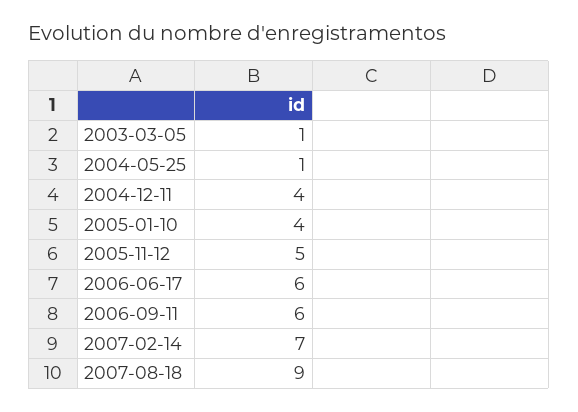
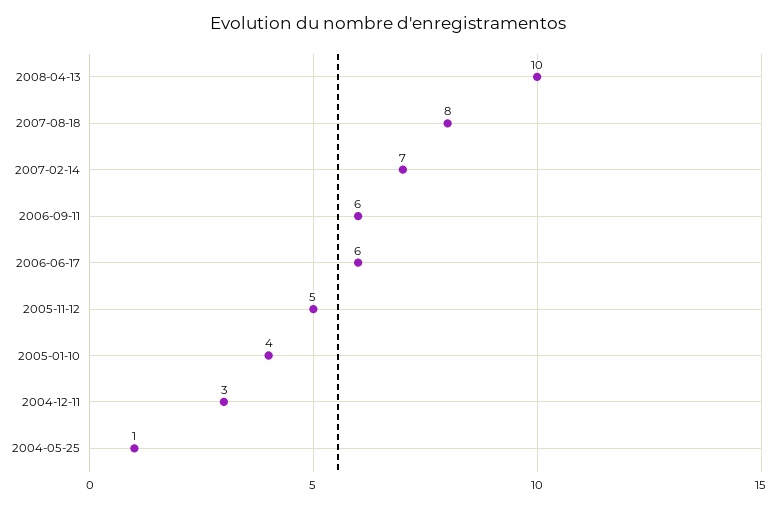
2003-03-05: 1 -> none
2004-12-11: 4 -> 3
2007-08-18: 9 -> 8
2008-04-13: none -> 10

